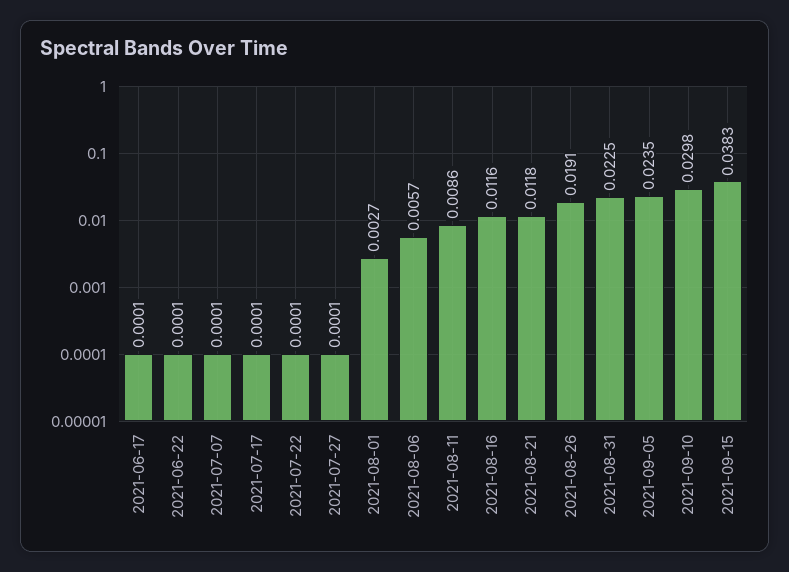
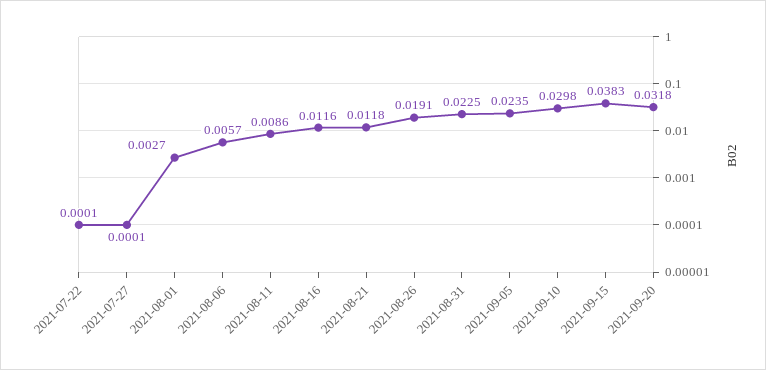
2021-06-17: 0.0001 -> none
2021-06-22: 0.0001 -> none
2021-07-07: 0.0001 -> none
2021-07-17: 0.0001 -> none
2021-09-20: none -> 0.0318

